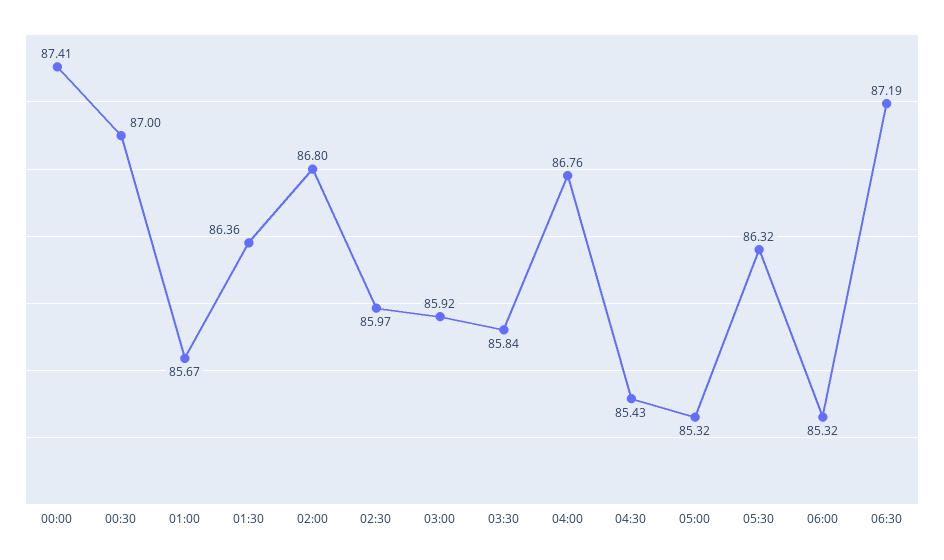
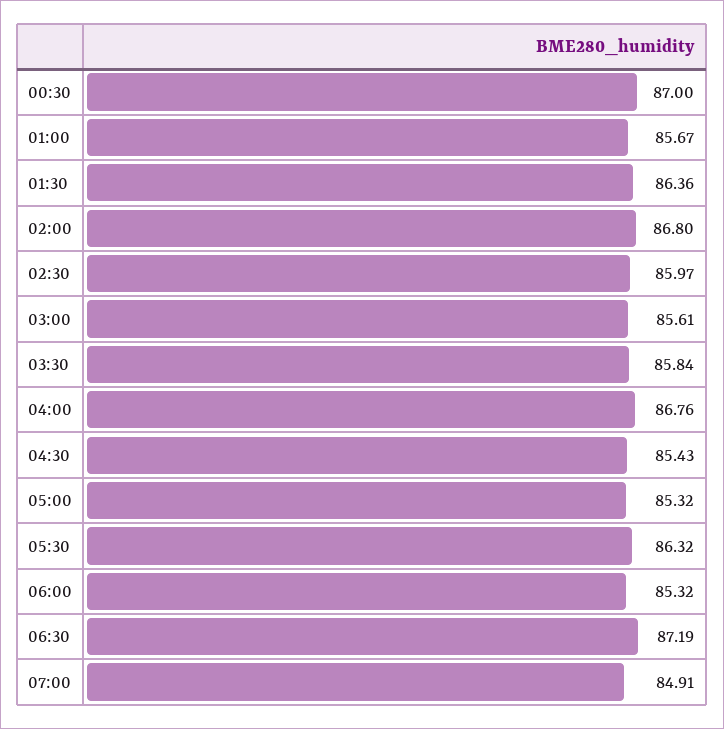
00:00: 87.41 -> none
03:00: 85.92 -> 85.61
07:00: none -> 84.91

